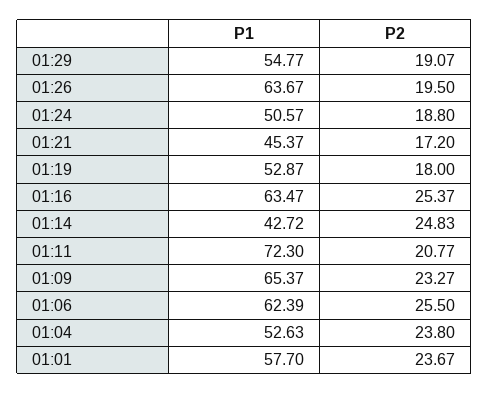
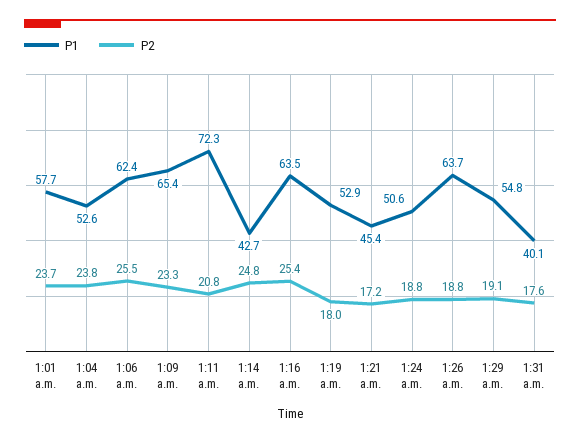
P2, 01:26: 19.5 -> 18.8
P1, 1:31 a.m.: none -> 40.1
P2, 1:31 a.m.: none -> 17.6

